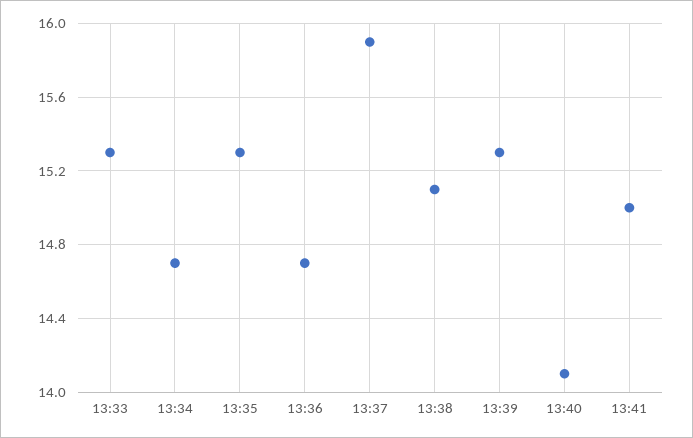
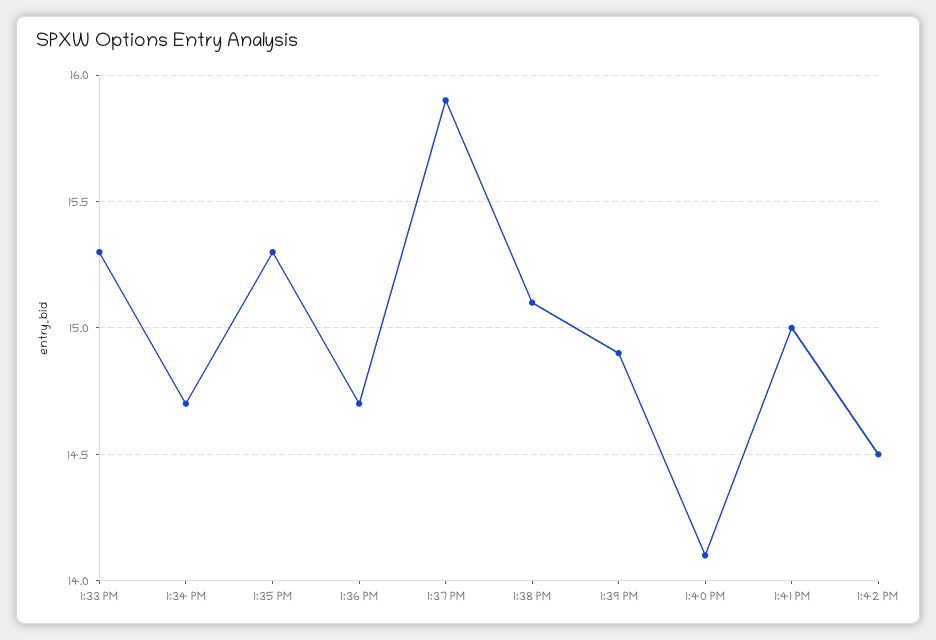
13:39: 15.3 -> 14.9
1:42 PM: none -> 14.5

